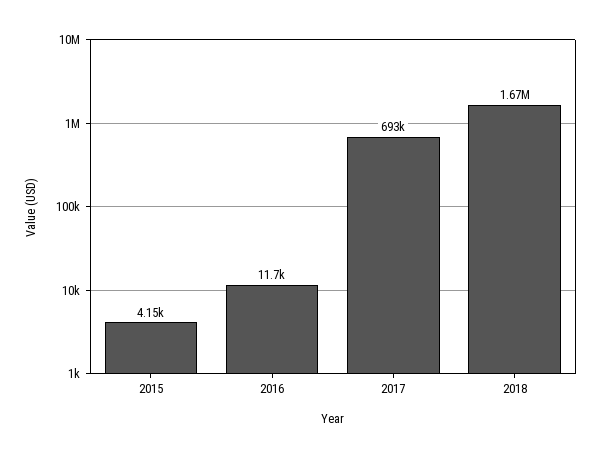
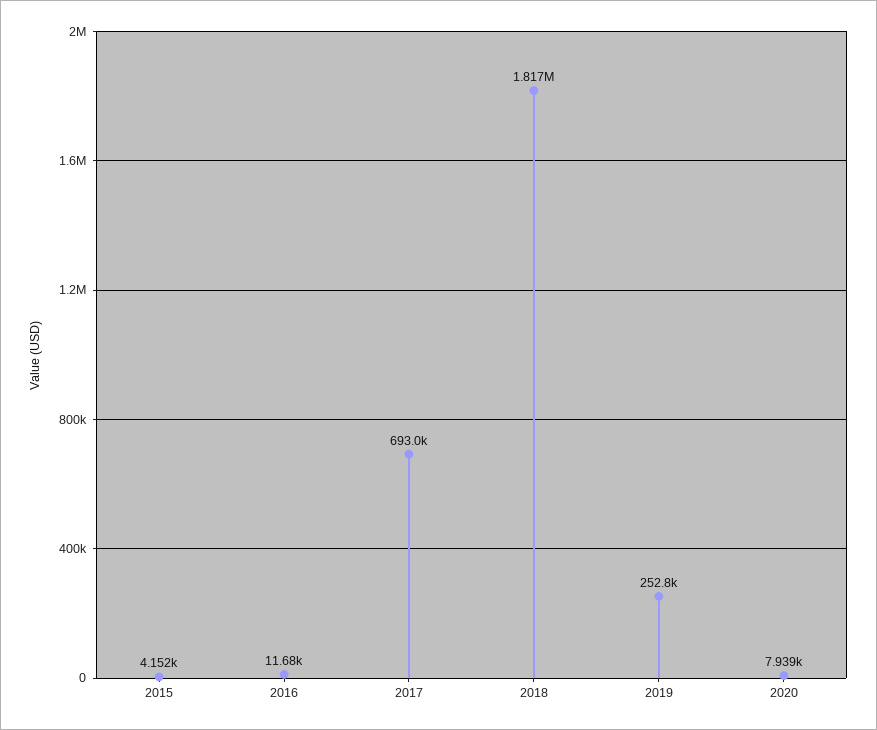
2018: 1670000 -> 1817000
2019: none -> 252800
2020: none -> 7939

